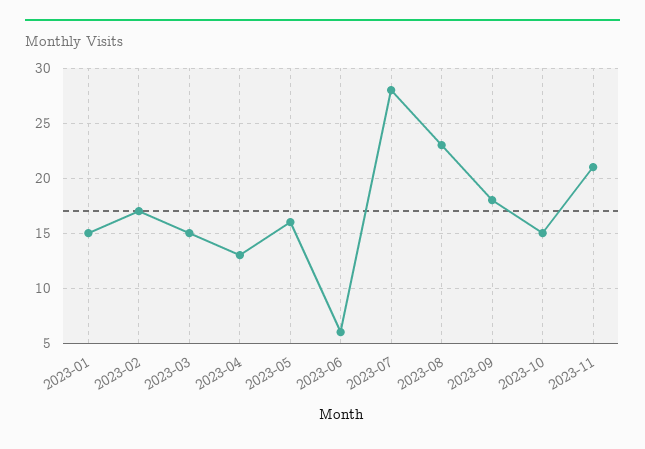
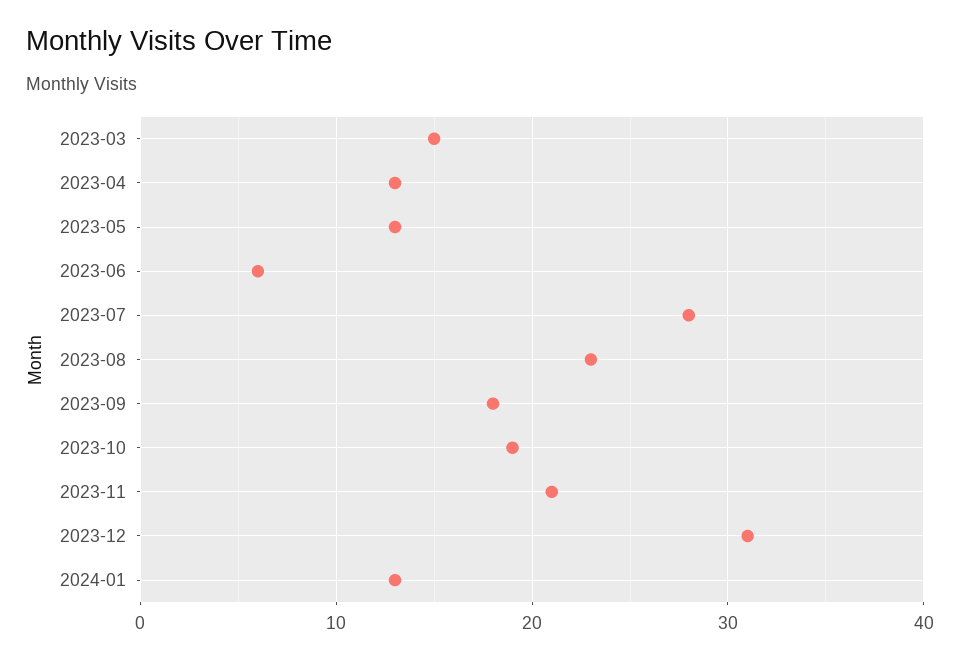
2023-01: 15 -> none
2023-02: 17 -> none
2023-05: 16 -> 13
2023-10: 15 -> 19
2023-12: none -> 31
2024-01: none -> 13

